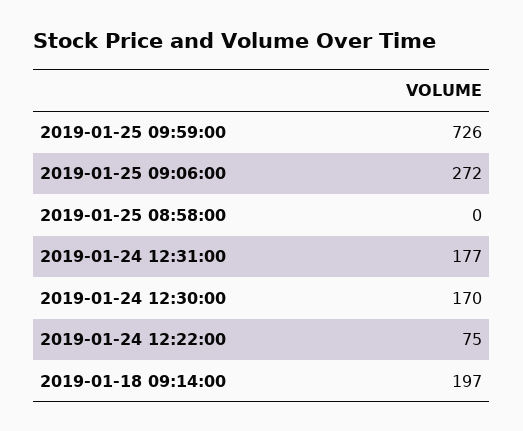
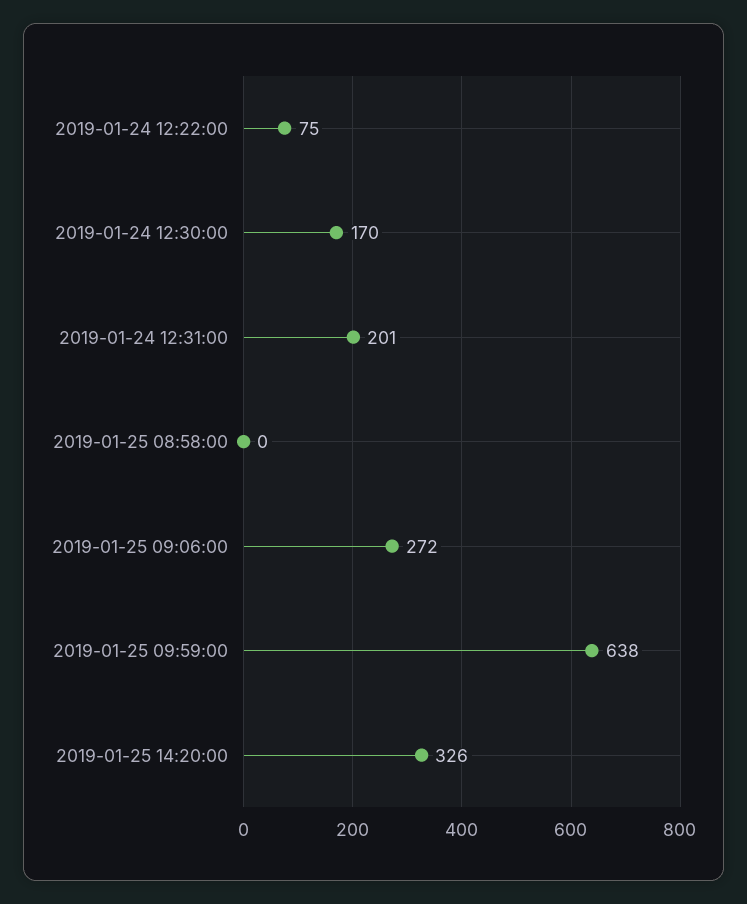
2019-01-25 09:59:00: 726 -> 638
2019-01-24 12:31:00: 177 -> 201
2019-01-18 09:14:00: 197 -> none
2019-01-25 14:20:00: none -> 326

